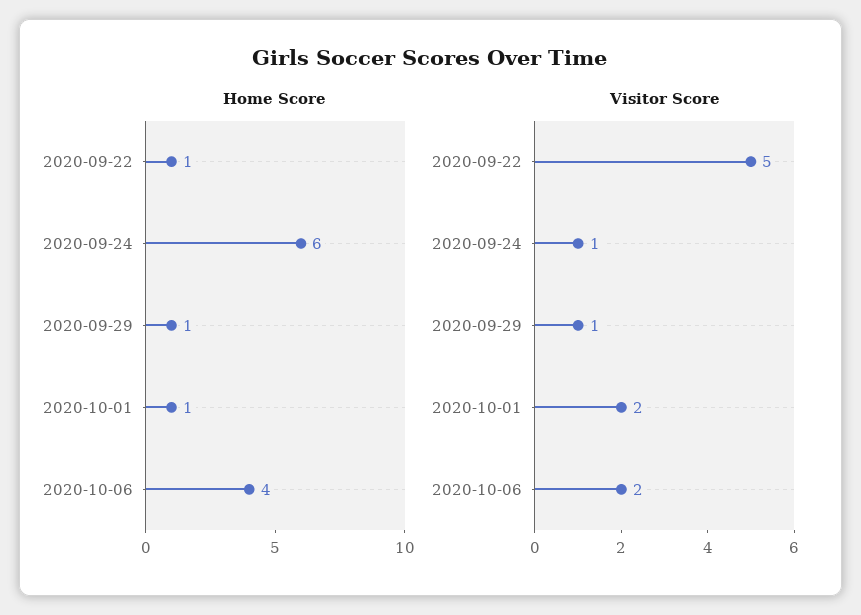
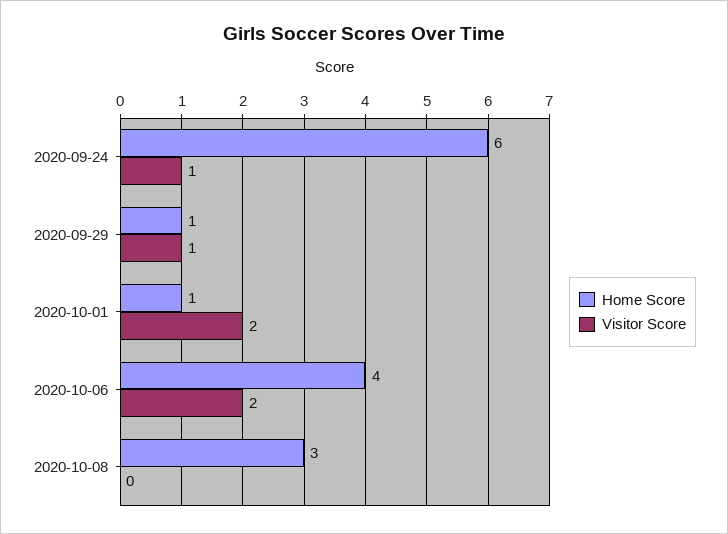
Home Score, 2020-09-22: 1 -> none
Visitor Score, 2020-09-22: 5 -> none
Home Score, 2020-10-08: none -> 3
Visitor Score, 2020-10-08: none -> 0

